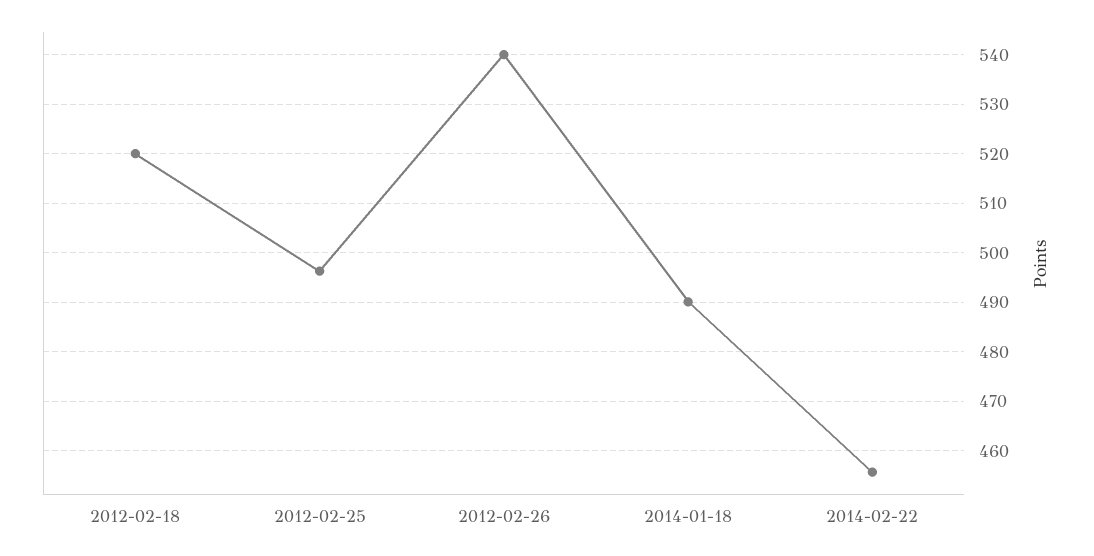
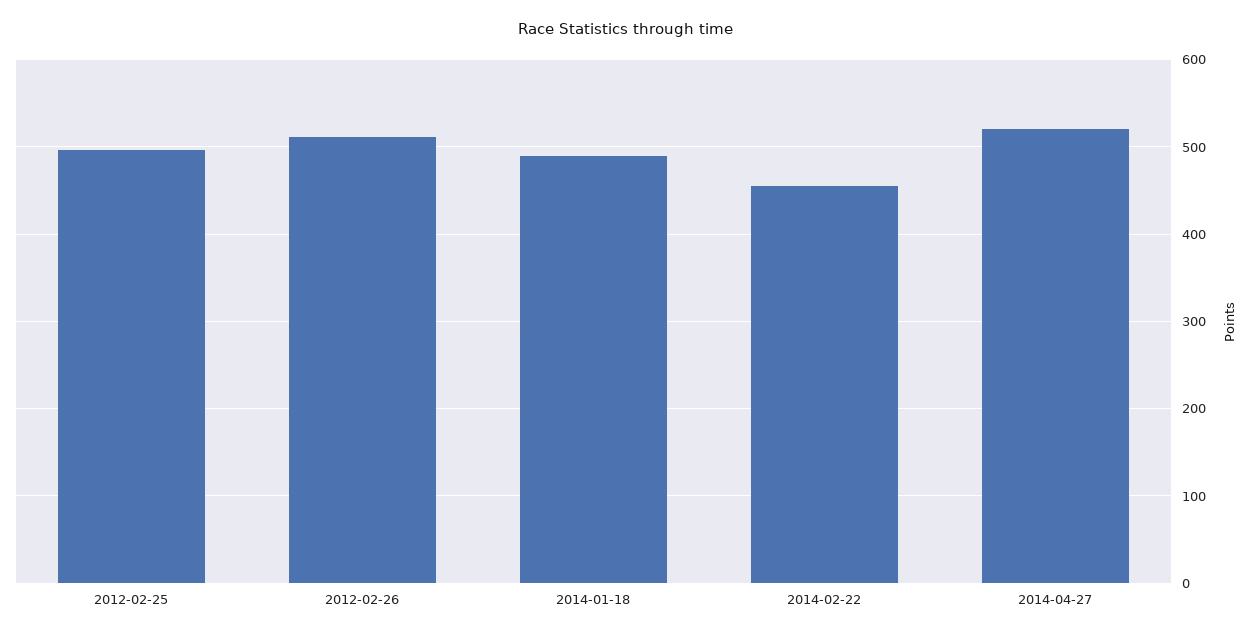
2012-02-18: 520 -> none
2012-02-26: 540 -> 510
2014-04-27: none -> 520

